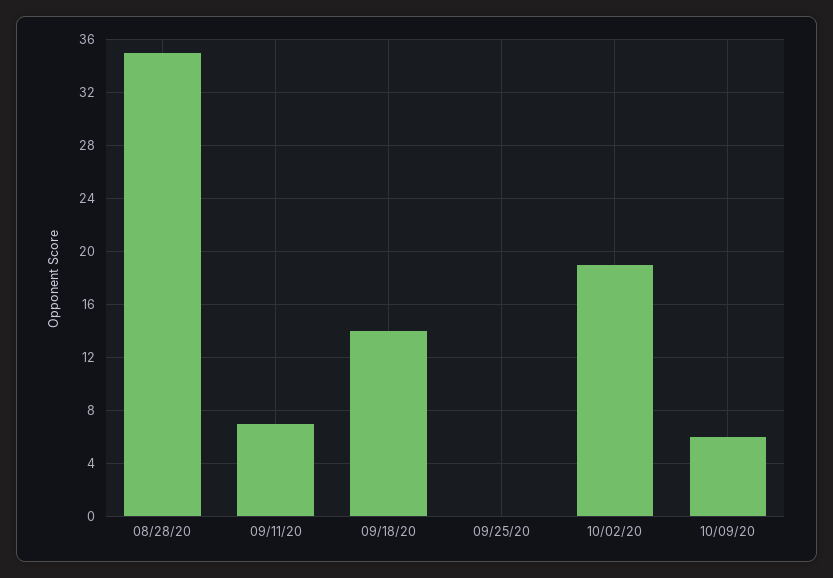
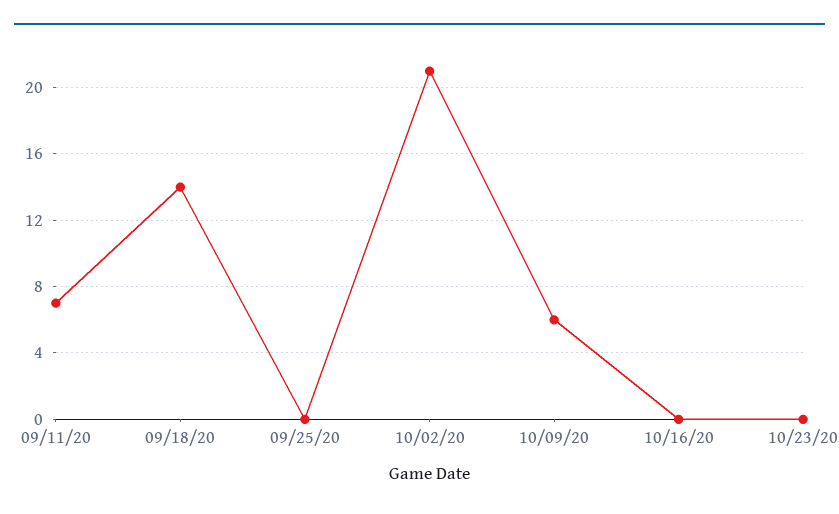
08/28/20: 35 -> none
10/02/20: 19 -> 21
10/16/20: none -> 0
10/23/20: none -> 0

